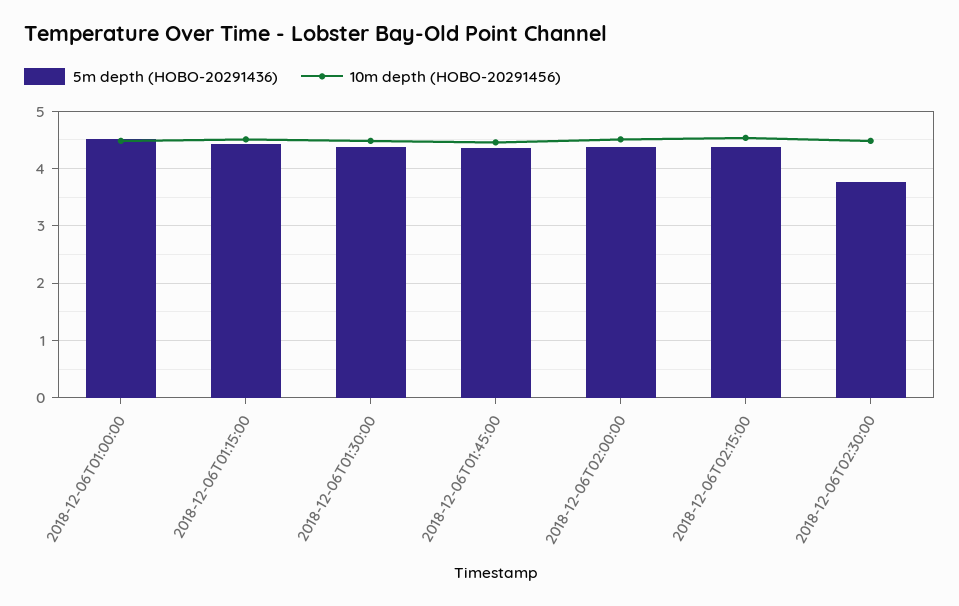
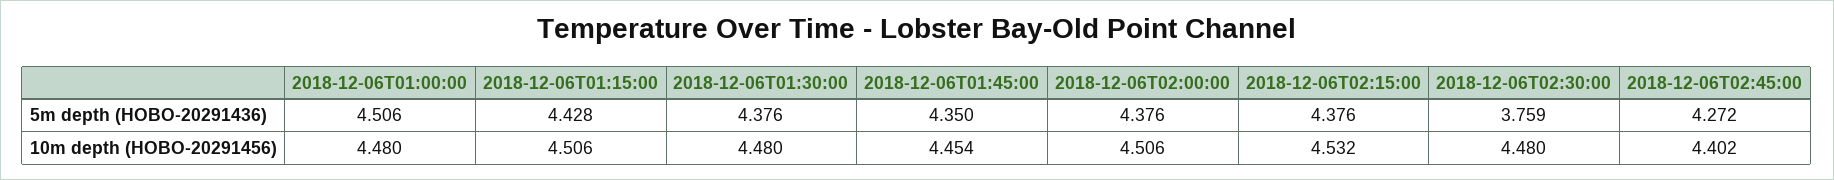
5m depth (HOBO-20291436), 2018-12-06T02:45:00: none -> 4.272
10m depth (HOBO-20291456), 2018-12-06T02:45:00: none -> 4.402

